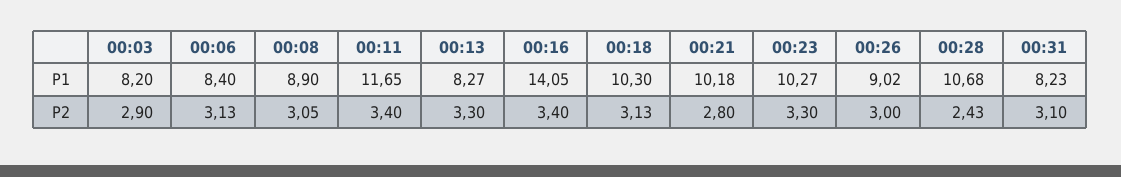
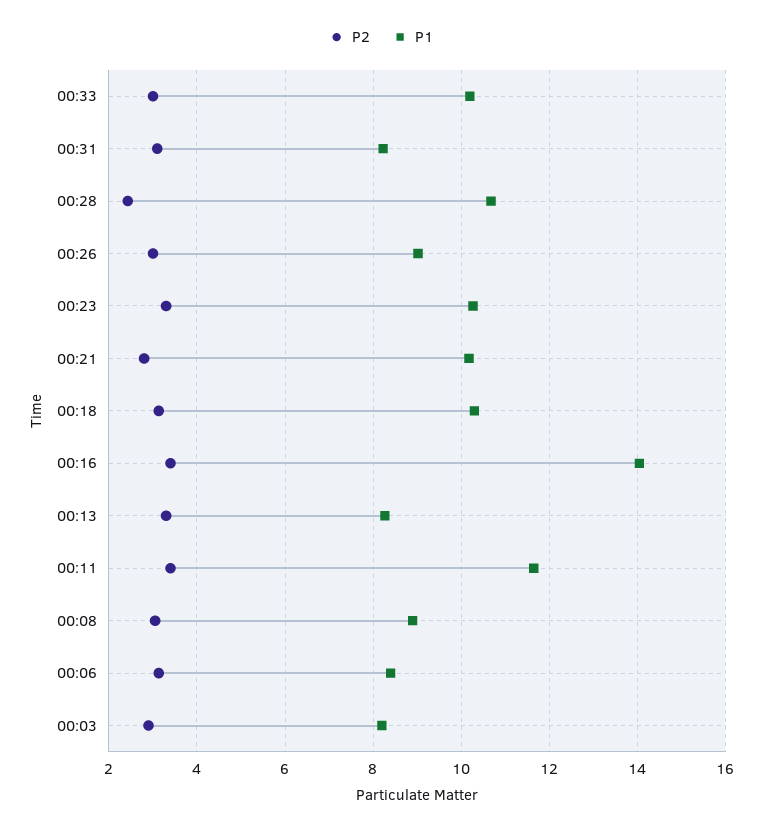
P2, 00:33: none -> 3
P1, 00:33: none -> 10.2

